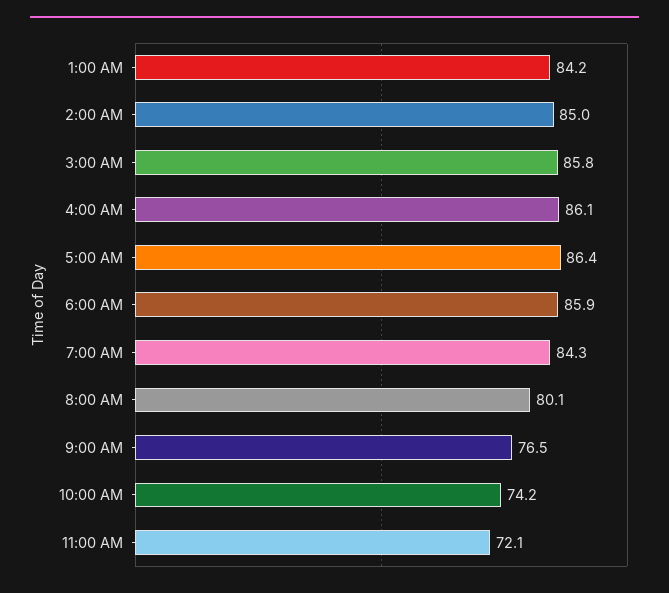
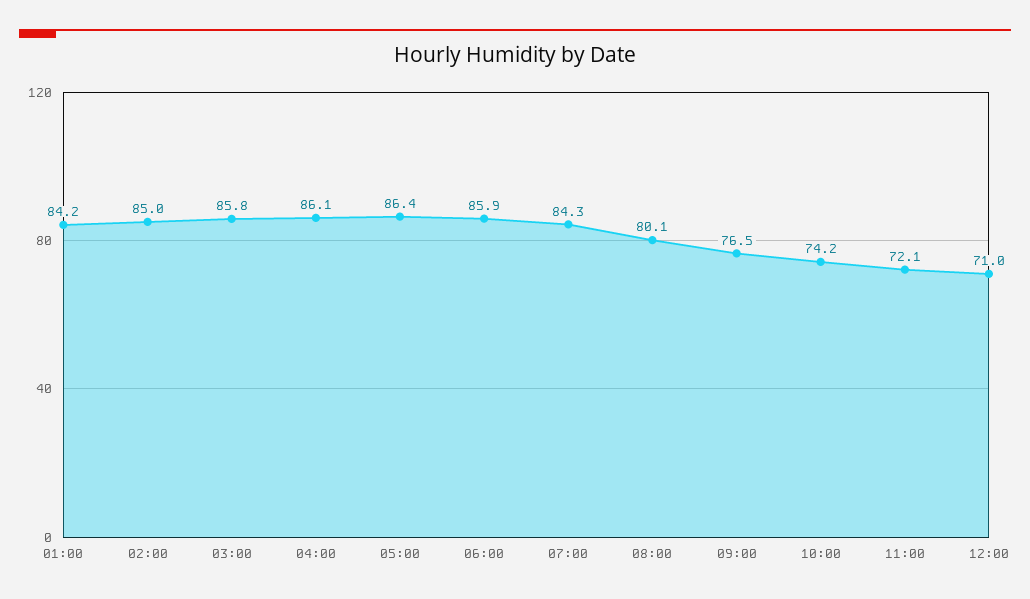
12:00: none -> 71

